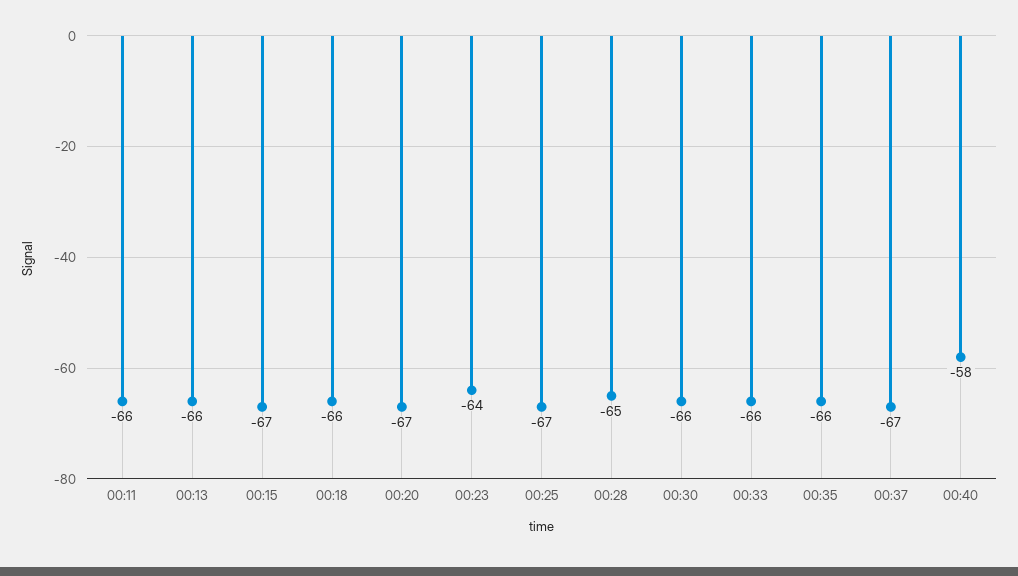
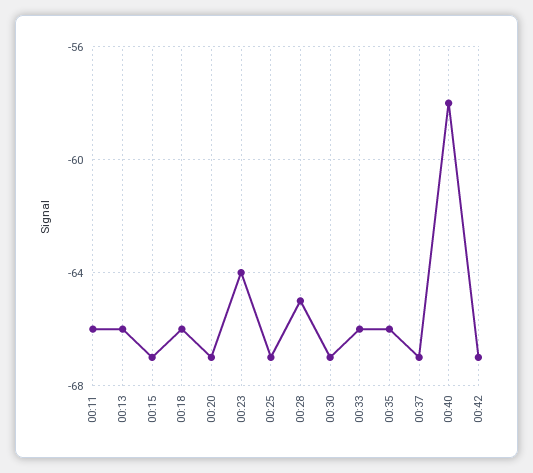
00:30: -66 -> -67
00:42: none -> -67

